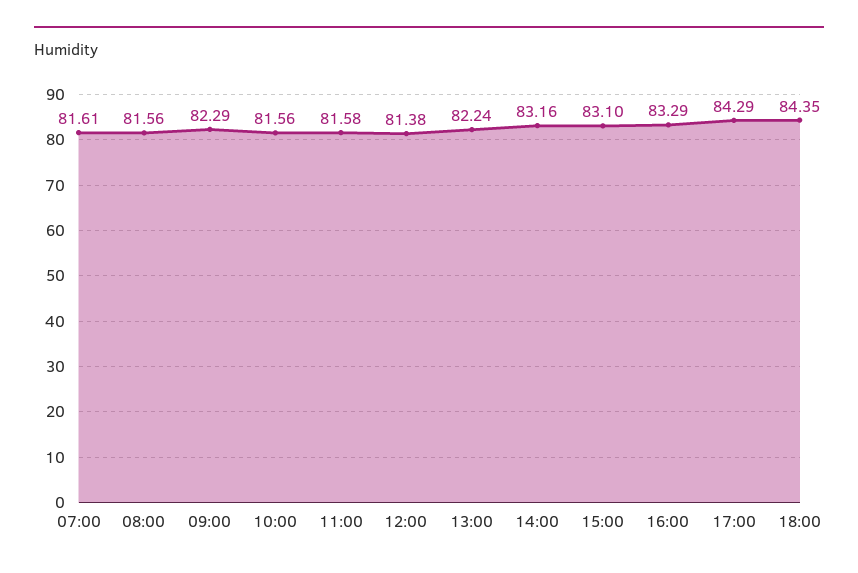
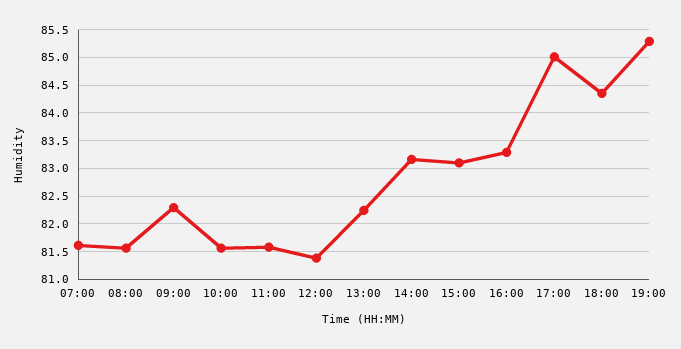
17:00: 84.29 -> 85
19:00: none -> 85.25

